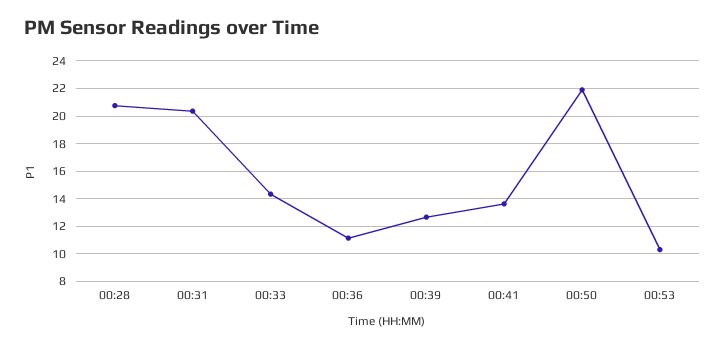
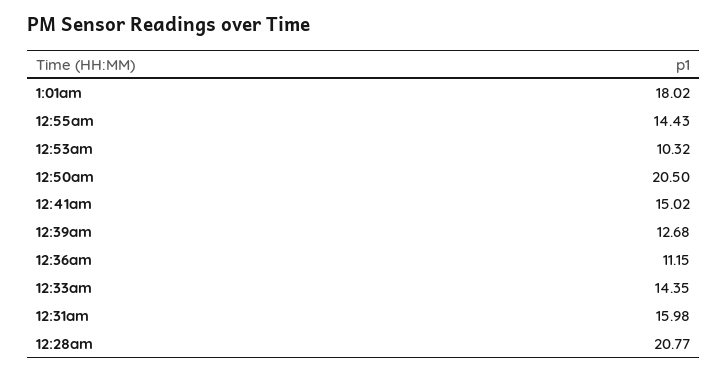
00:31: 20.5 -> 15.98
00:41: 13.5 -> 15.02
00:50: 22 -> 20.5
1:01am: none -> 18.02
12:55am: none -> 14.43

